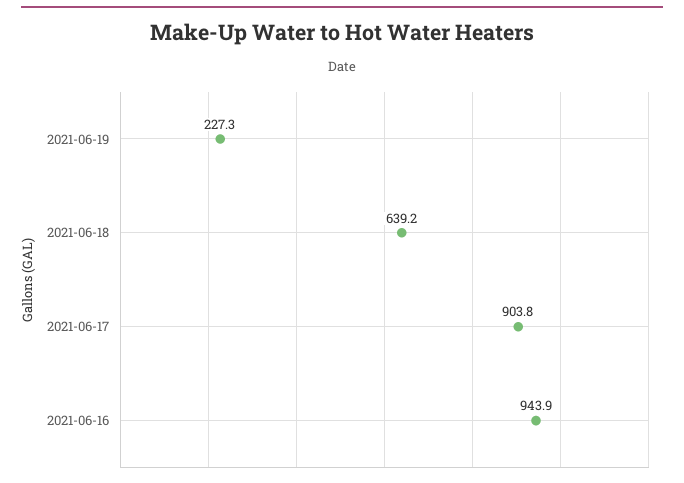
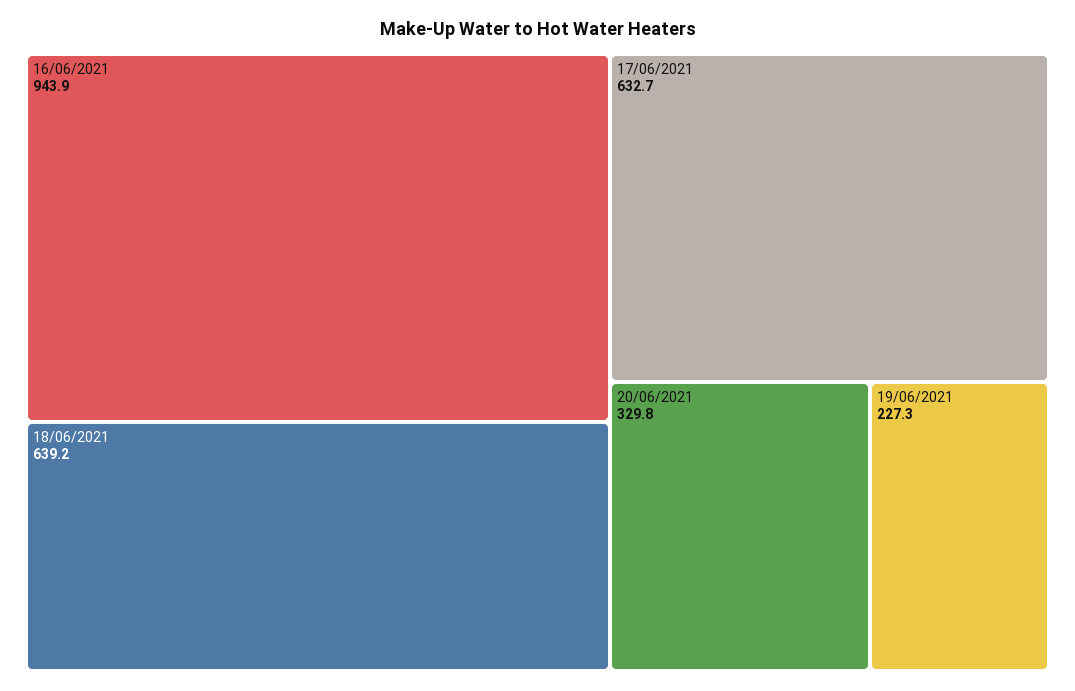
2021-06-17: 903.8 -> 632.7
20/06/2021: none -> 329.8

